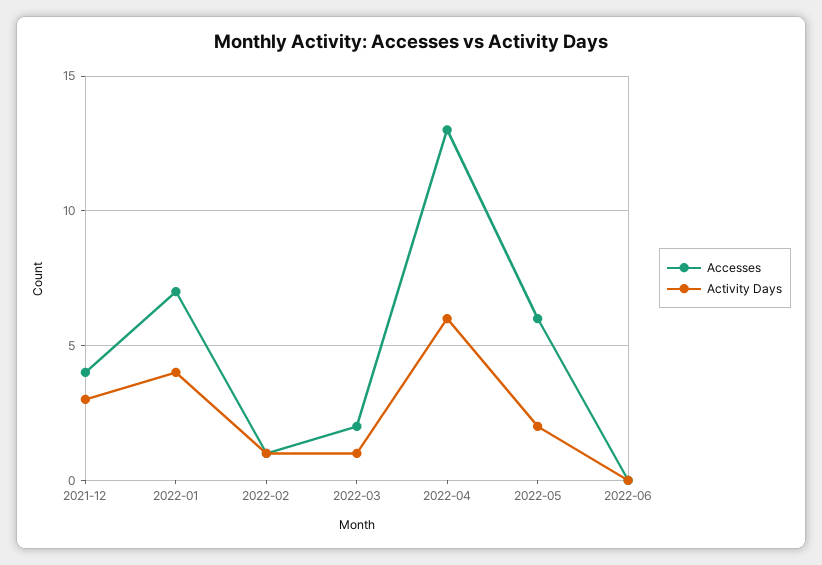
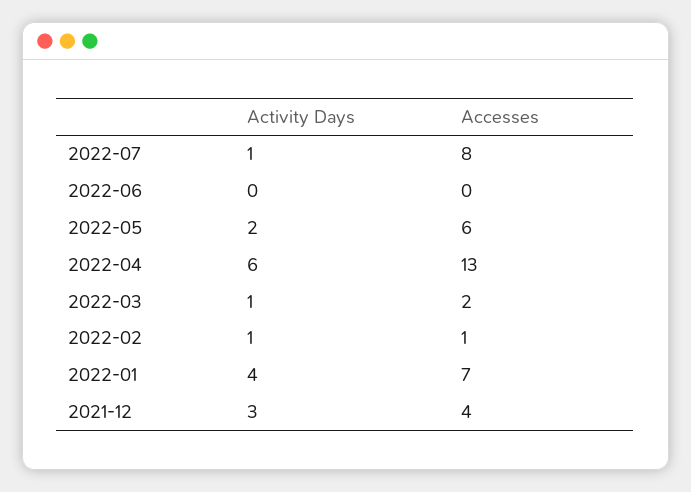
Activity Days, 2022-07: none -> 1
Accesses, 2022-07: none -> 8

